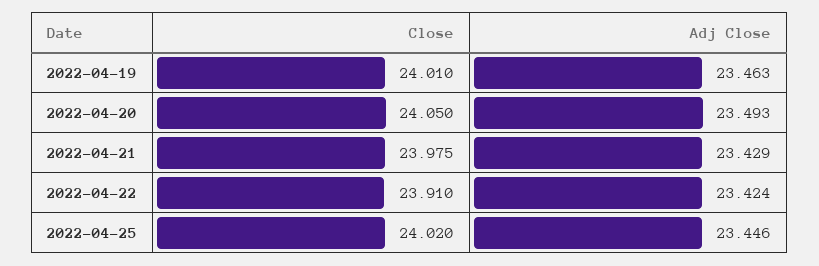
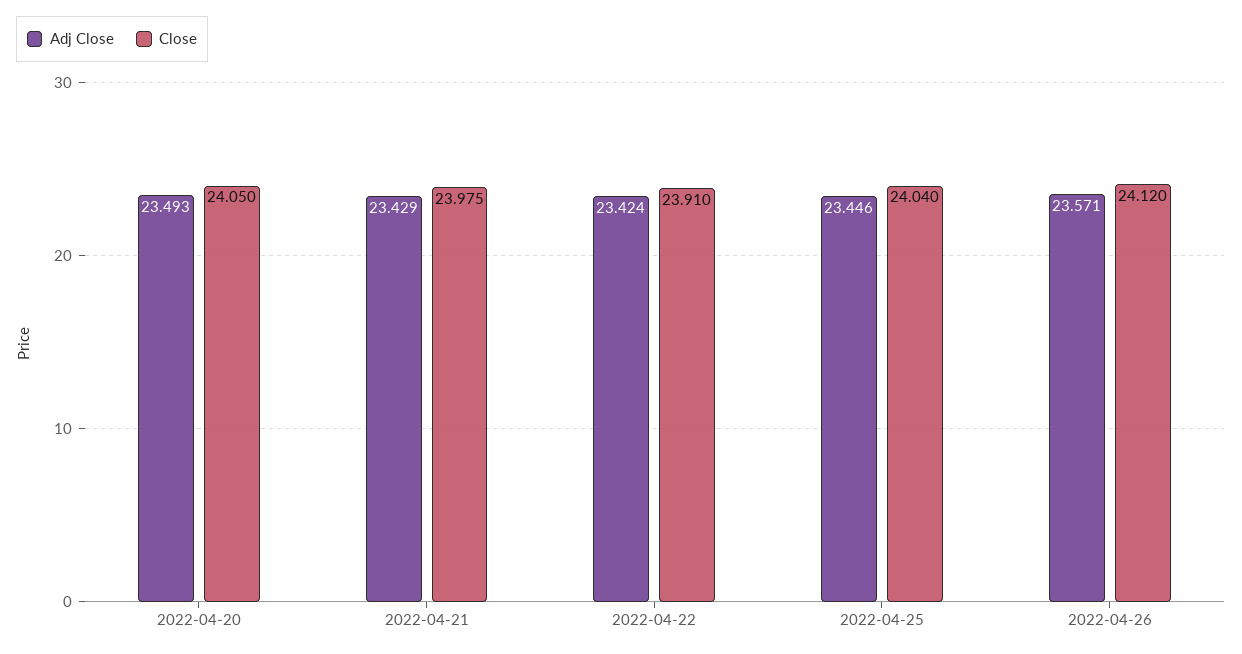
Close, 2022-04-19: 24.01 -> none
Adj Close, 2022-04-19: 23.463 -> none
Close, 2022-04-25: 24.02 -> 24.04
Adj Close, 2022-04-26: none -> 23.571
Close, 2022-04-26: none -> 24.12

